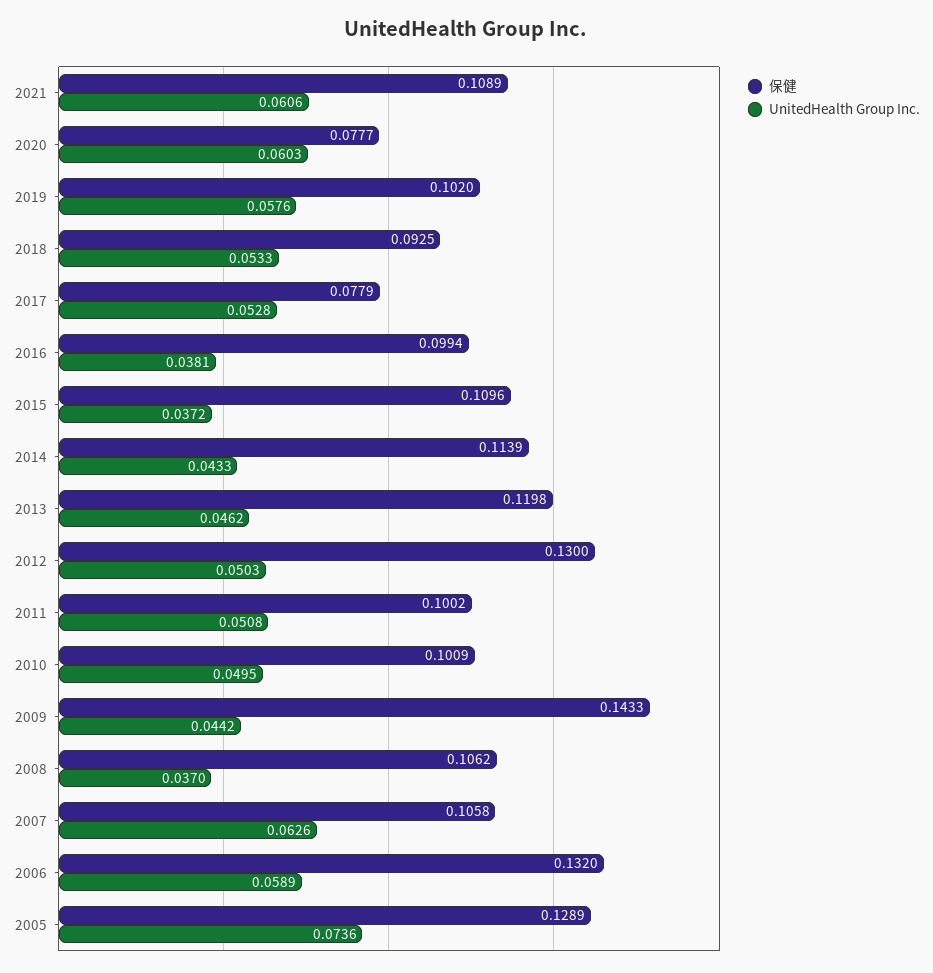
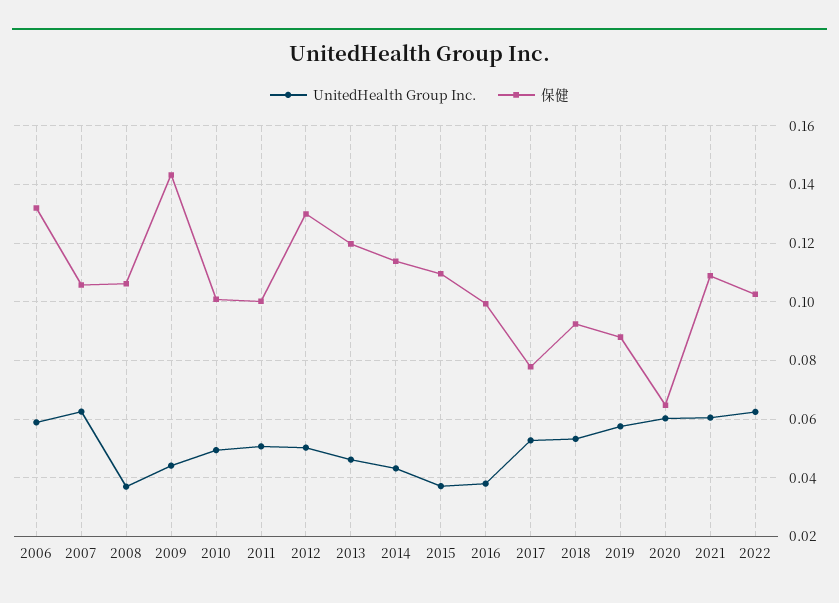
保健, 2020: 0.0777 -> 0.065
保健, 2019: 0.102 -> 0.0875
保健, 2005: 0.1289 -> none
UnitedHealth Group Inc., 2005: 0.0736 -> none
UnitedHealth Group Inc., 2022: none -> 0.0625
保健, 2022: none -> 0.1025

